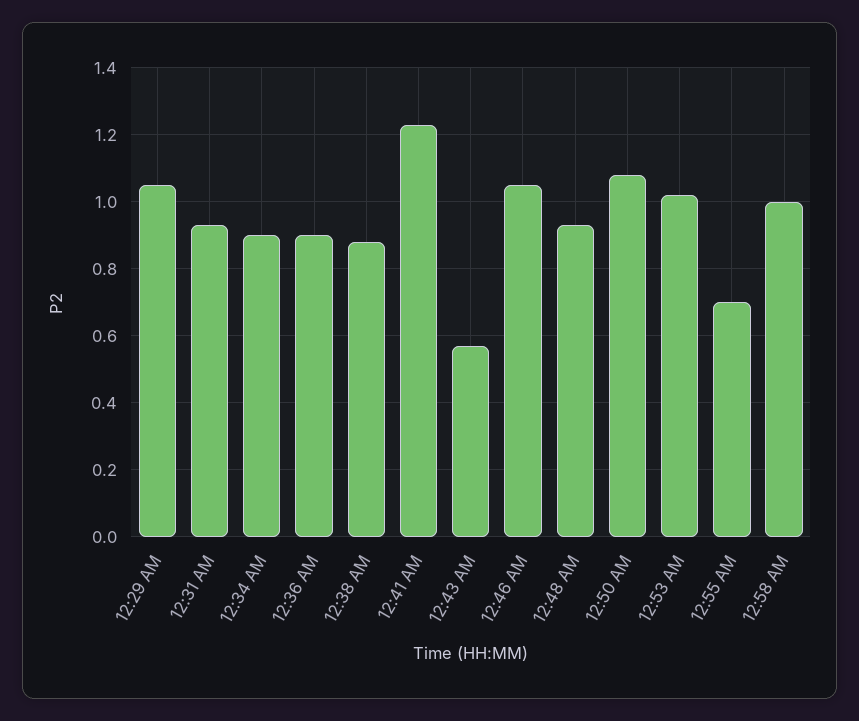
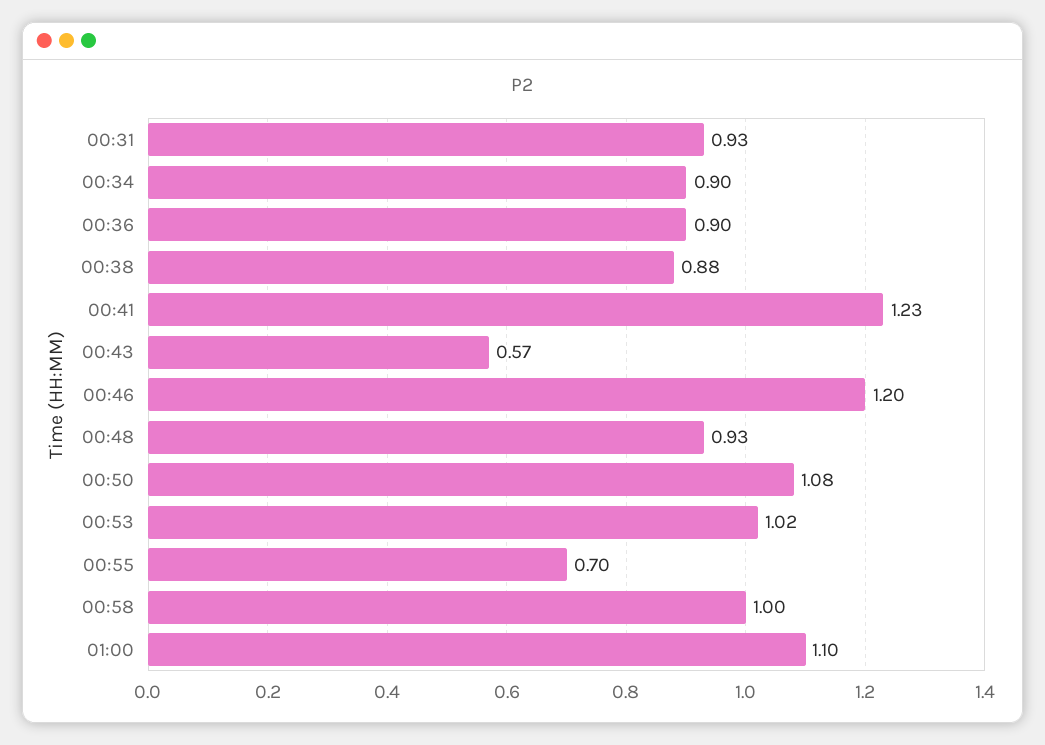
12:29 AM: 1.05 -> none
12:46 AM: 1.05 -> 1.2
01:00: none -> 1.1

